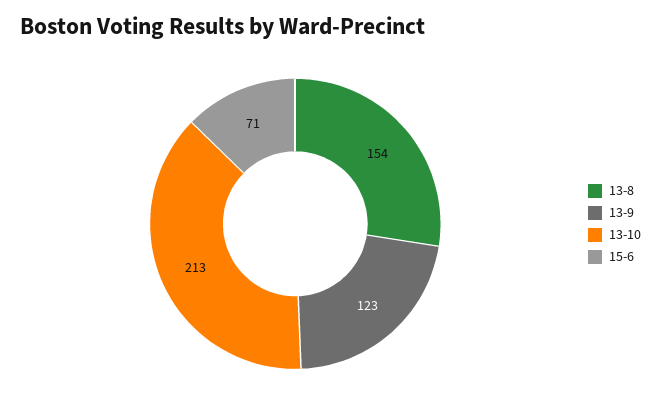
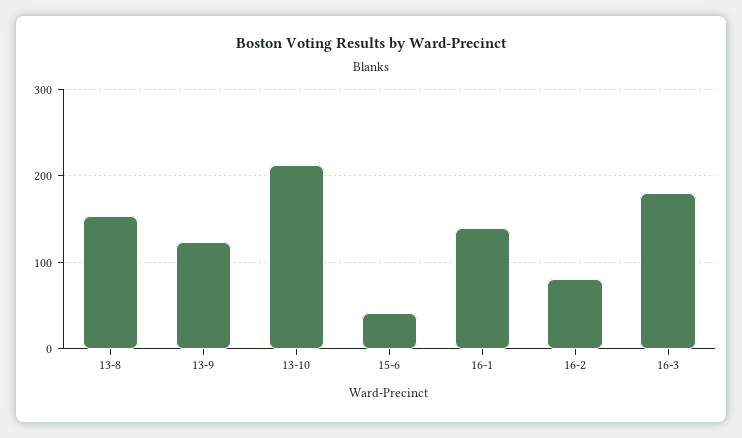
15-6: 71 -> 40
16-1: none -> 140
16-2: none -> 80
16-3: none -> 180

